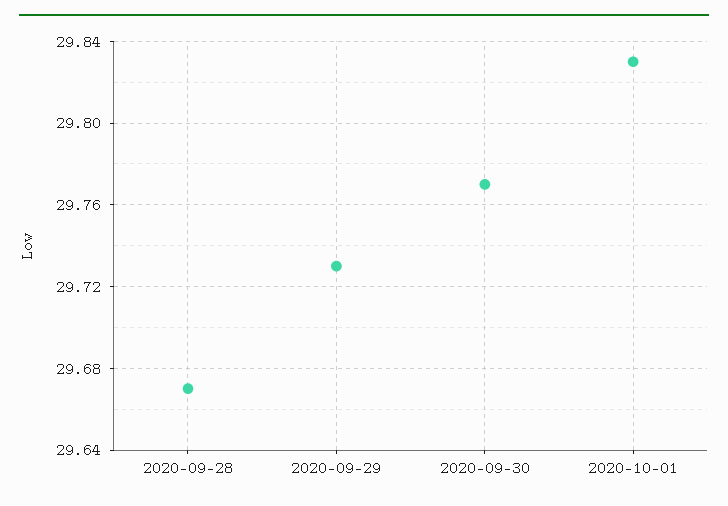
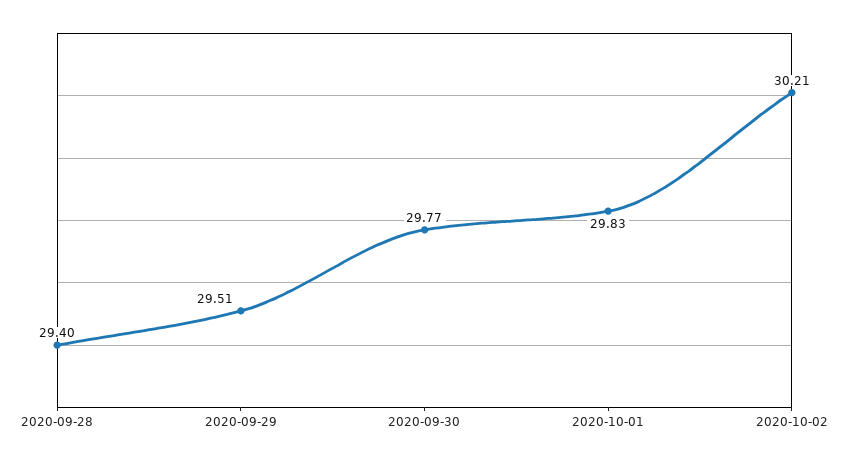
2020-09-28: 29.67 -> 29.4
2020-09-29: 29.73 -> 29.51
2020-10-02: none -> 30.21

